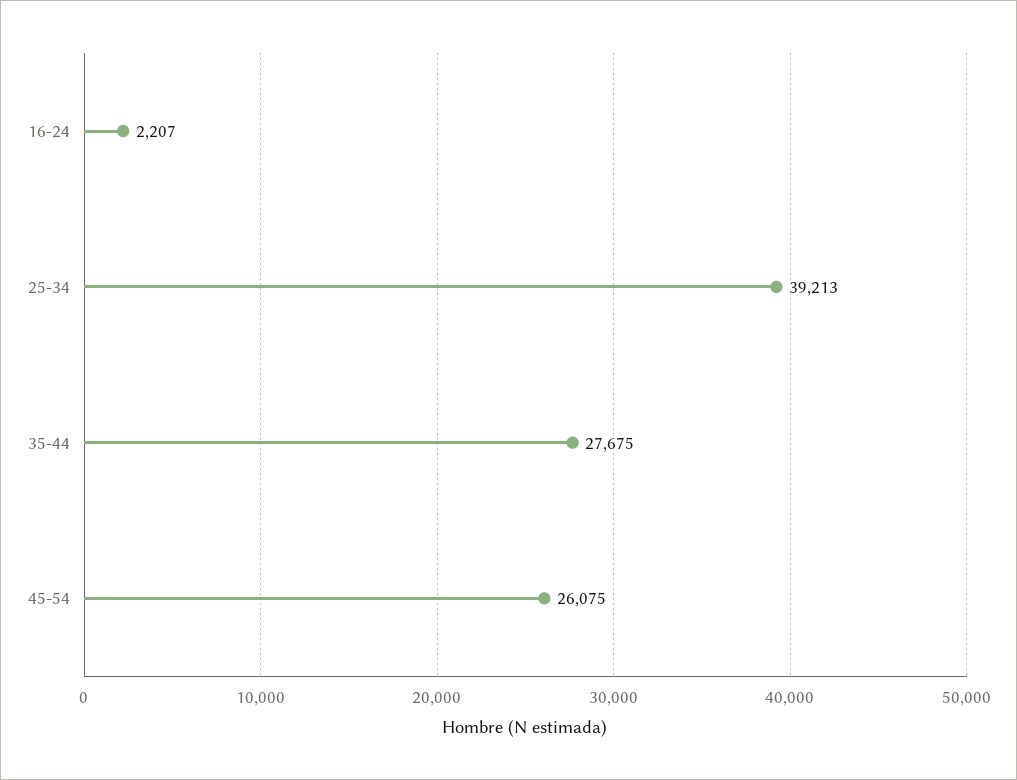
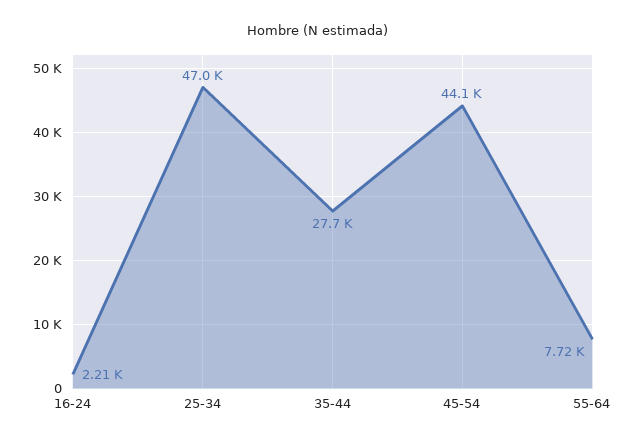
25-34: 39213 -> 47000
45-54: 26075 -> 44100
55-64: none -> 7720

